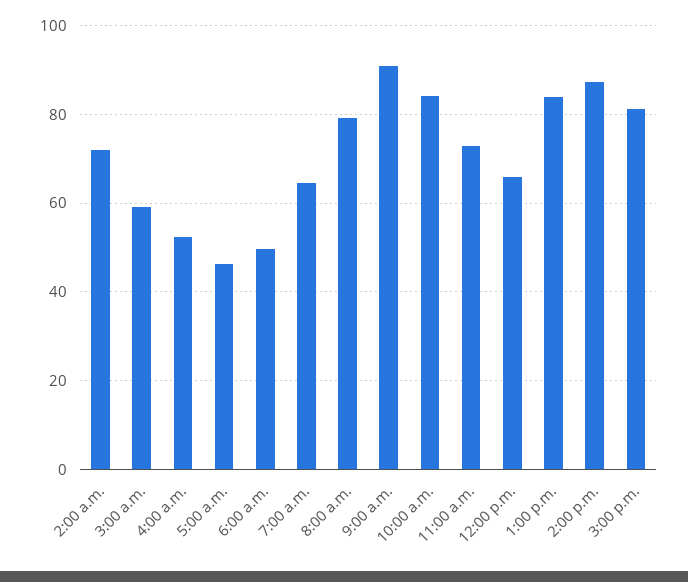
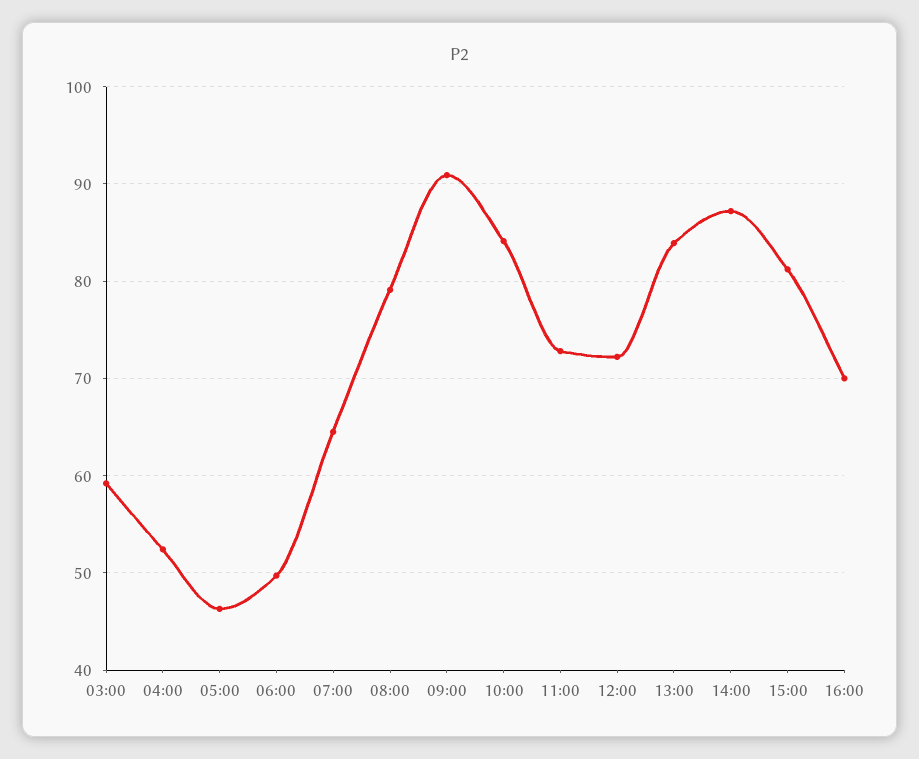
2:00 a.m.: 72 -> none
12:00 p.m.: 66 -> 72
16:00: none -> 70

